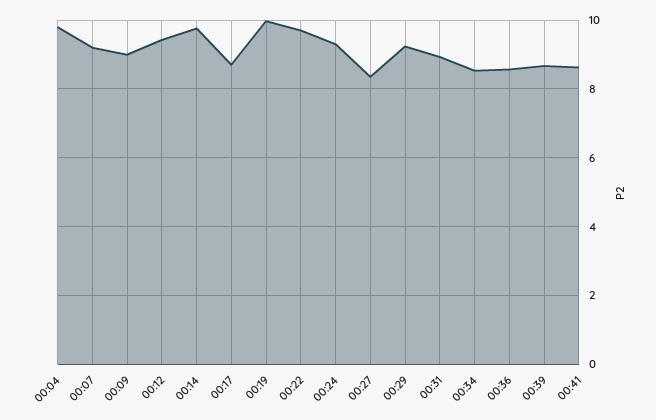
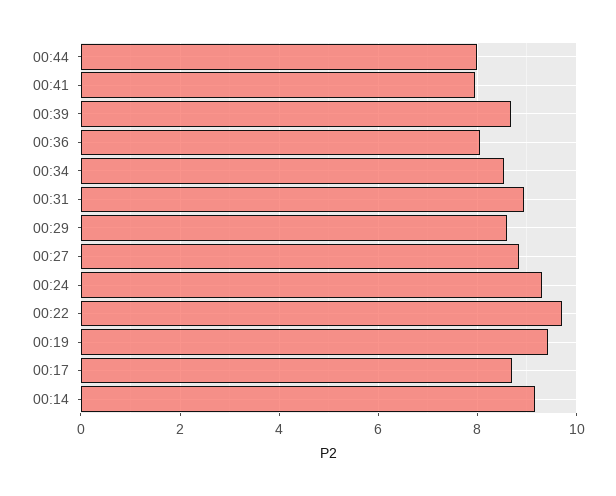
00:04: 9.8 -> none
00:07: 9.2 -> none
00:09: 9 -> none
00:12: 9.4 -> none
00:14: 9.8 -> 9.2
00:19: 10 -> 9.4
00:27: 8.4 -> 8.8
00:29: 9.2 -> 8.6
00:36: 8.6 -> 8
00:41: 8.6 -> 8
00:44: none -> 8

